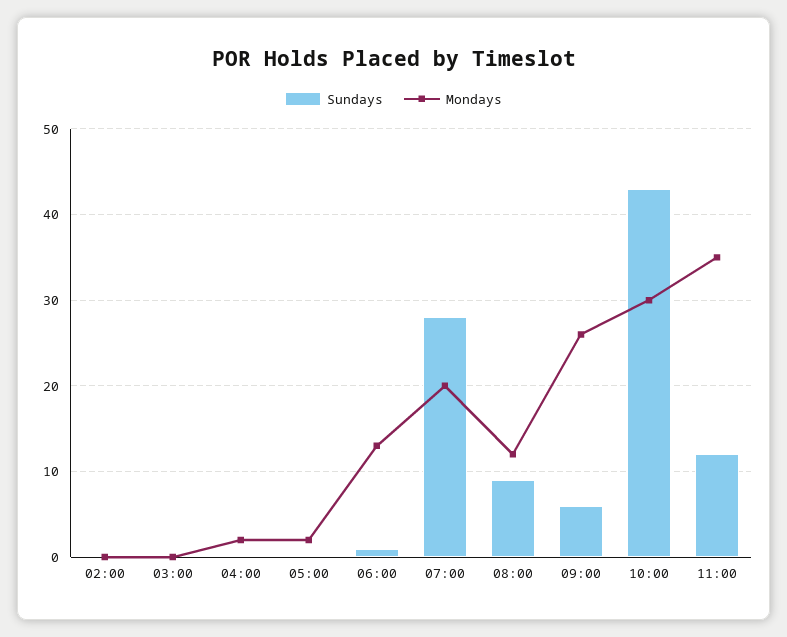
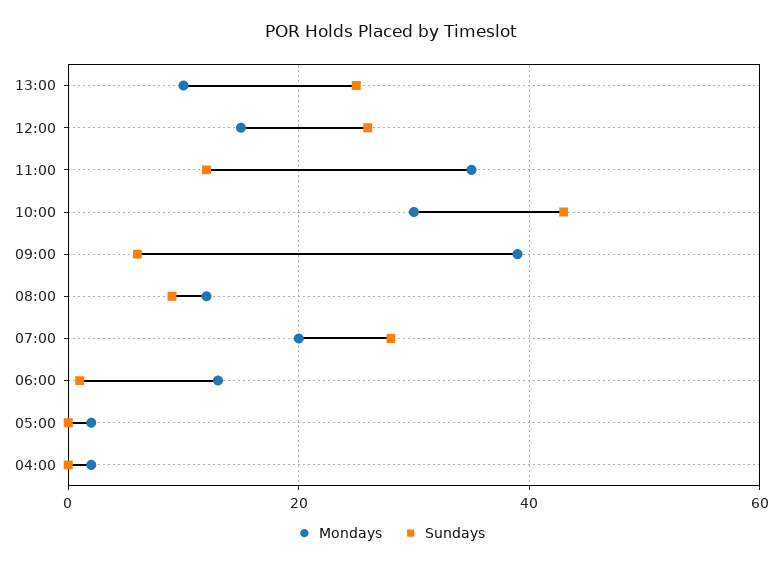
Sundays, 02:00: 0 -> none
Mondays, 02:00: 0 -> none
Sundays, 03:00: 0 -> none
Mondays, 03:00: 0 -> none
Mondays, 09:00: 26 -> 40
Mondays, 13:00: none -> 10
Sundays, 13:00: none -> 25
Mondays, 12:00: none -> 15
Sundays, 12:00: none -> 25

